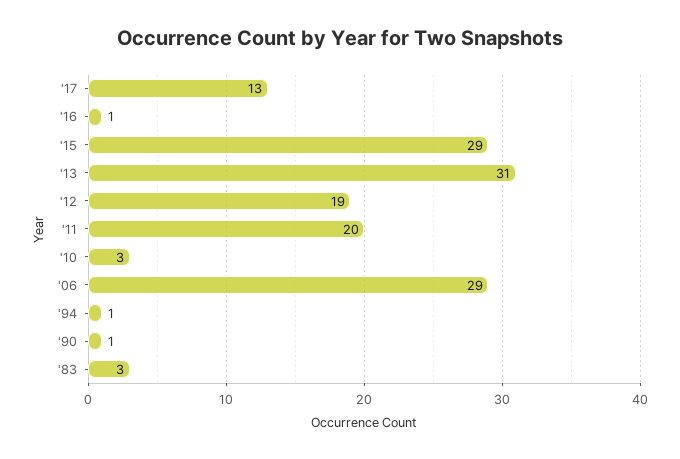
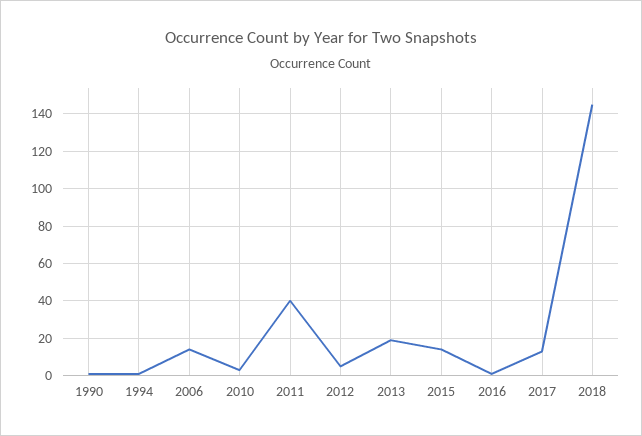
'15: 29 -> 15
'13: 31 -> 20
'12: 19 -> 5
'11: 20 -> 40
'06: 29 -> 15
'83: 3 -> none
2018: none -> 145

